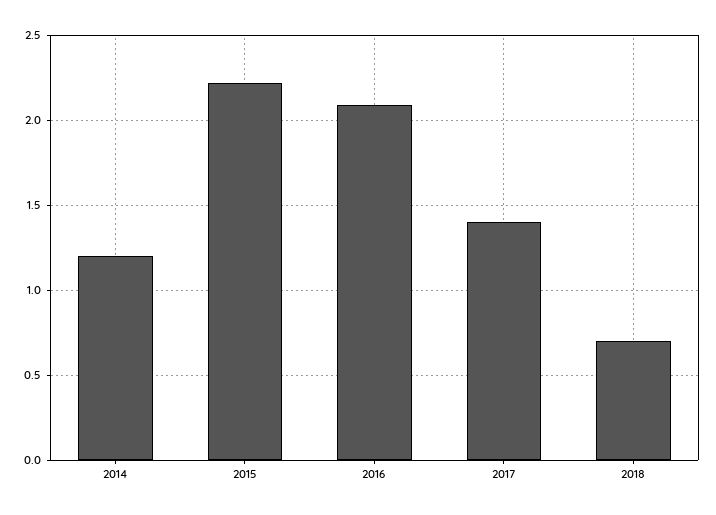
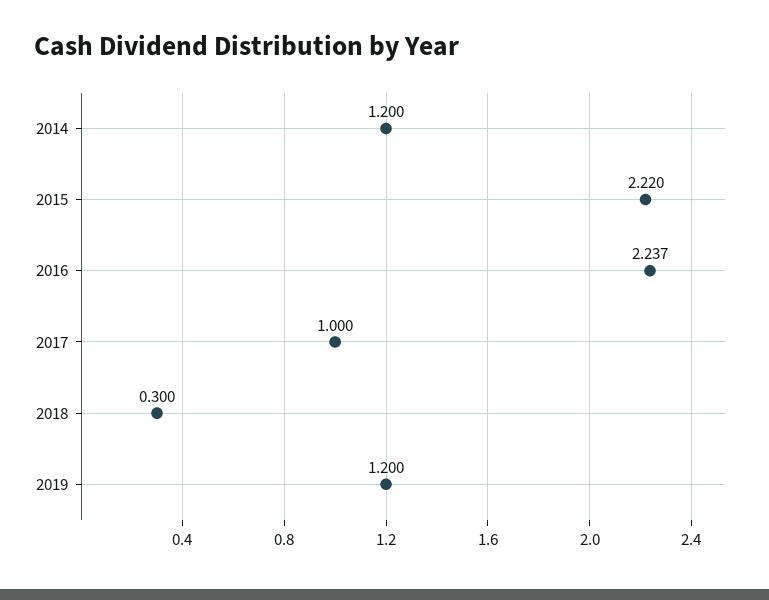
2016: 2.1 -> 2.237
2017: 1.4 -> 1
2018: 0.7 -> 0.3
2019: none -> 1.2

